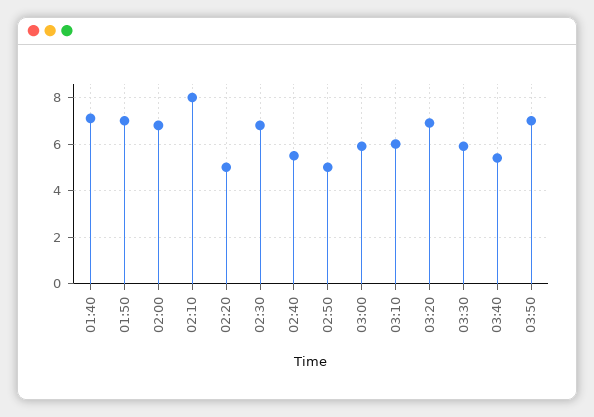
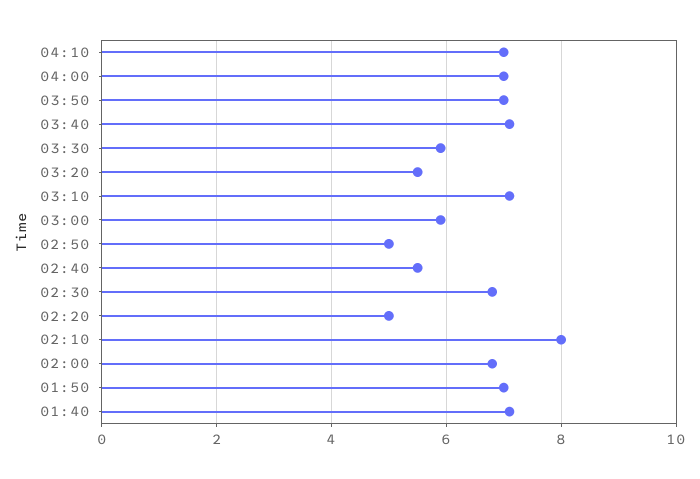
03:10: 6 -> 7
03:20: 7 -> 5.5
03:40: 5.5 -> 7
04:10: none -> 7
04:00: none -> 7

